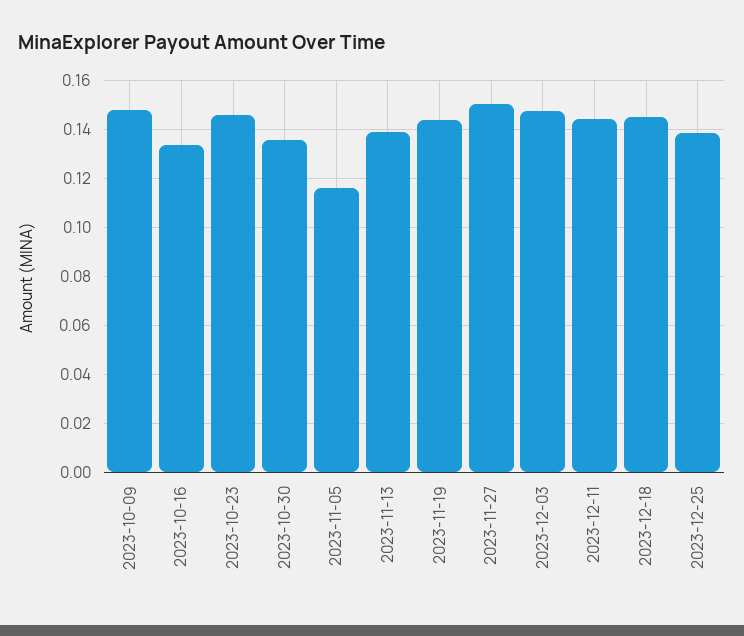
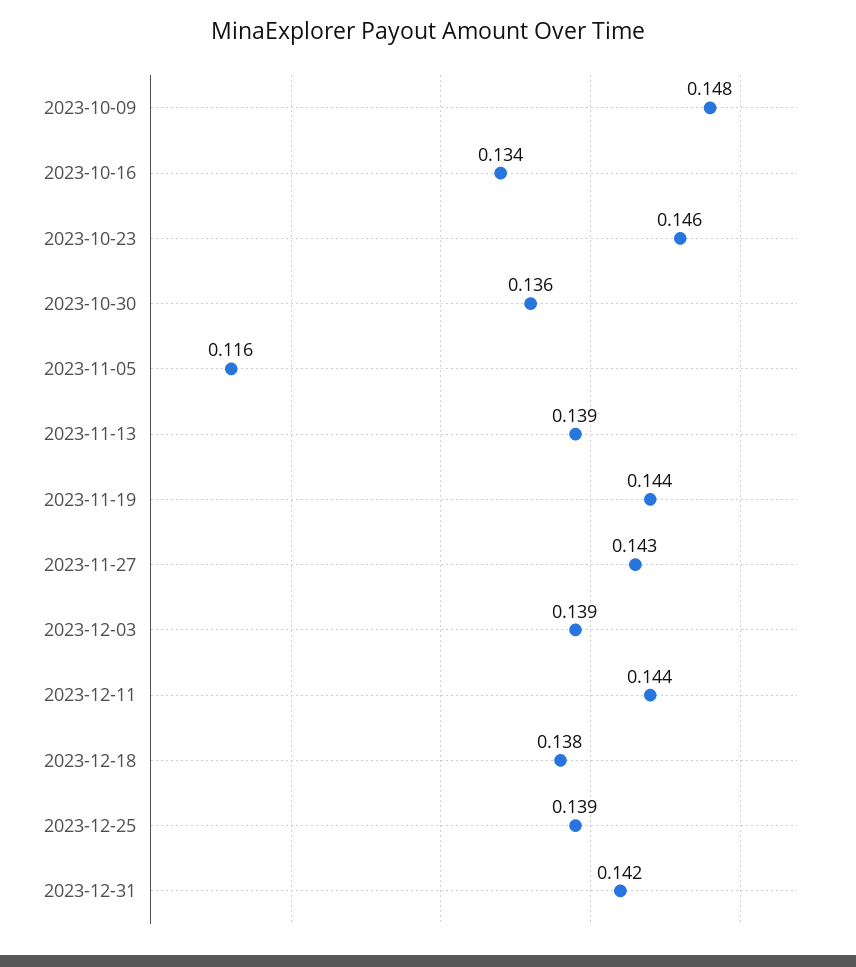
2023-11-27: 0.15 -> 0.143
2023-12-03: 0.1475 -> 0.139
2023-12-18: 0.145 -> 0.138
2023-12-31: none -> 0.142

